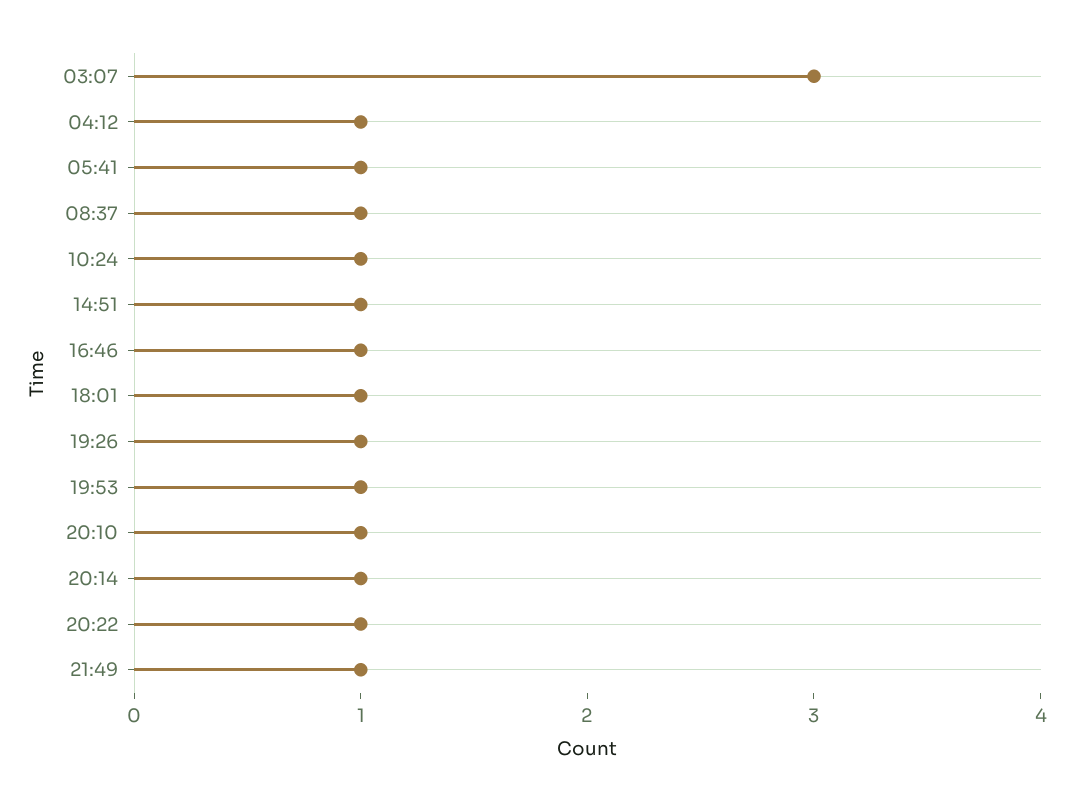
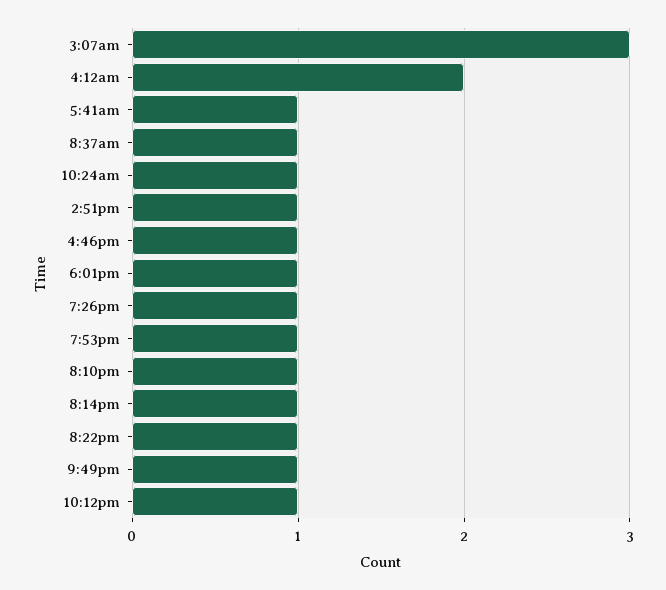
04:12: 1 -> 2
10:12pm: none -> 1

